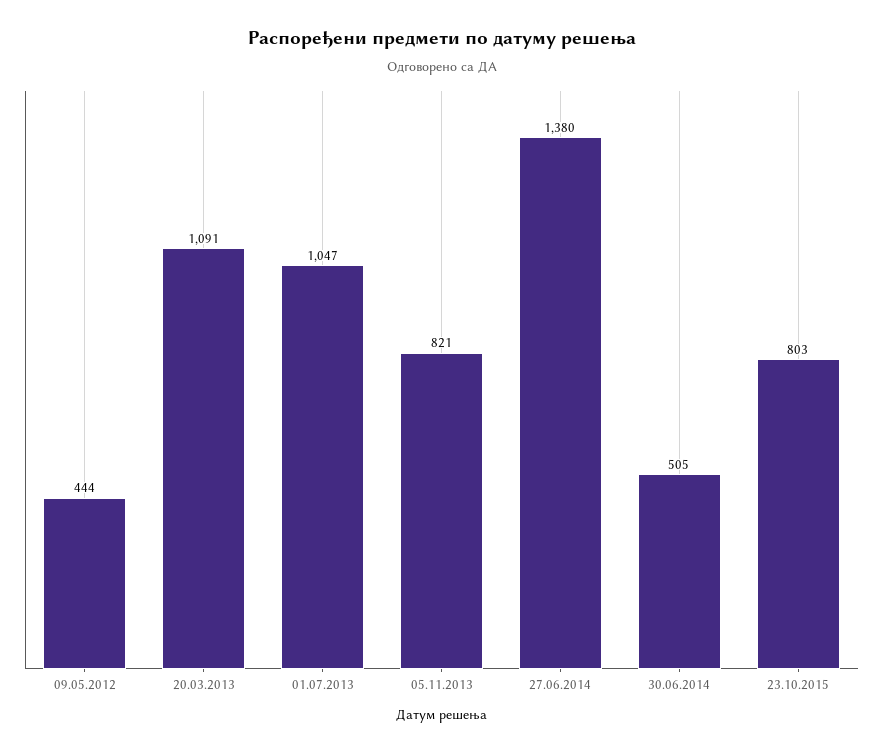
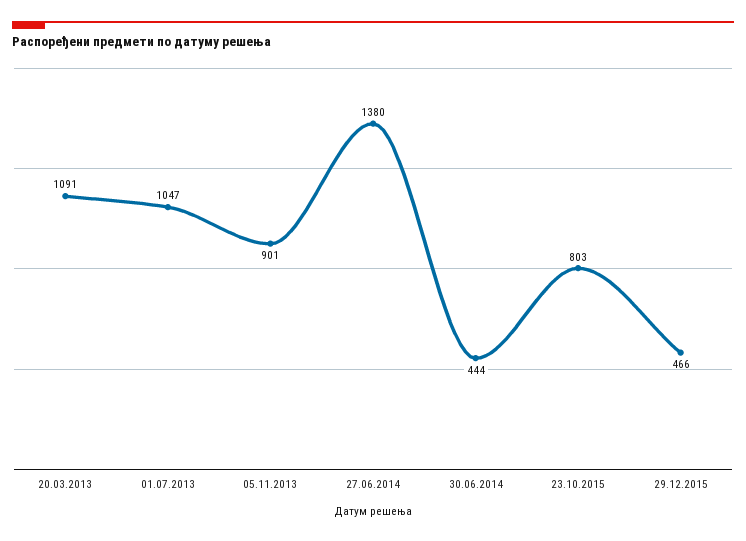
09.05.2012: 444 -> none
05.11.2013: 821 -> 901
30.06.2014: 505 -> 444
29.12.2015: none -> 466

